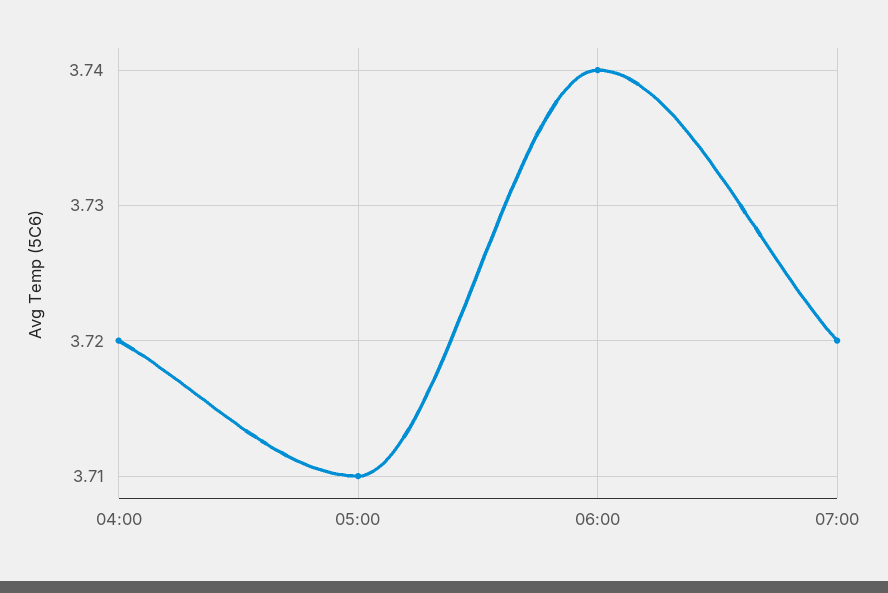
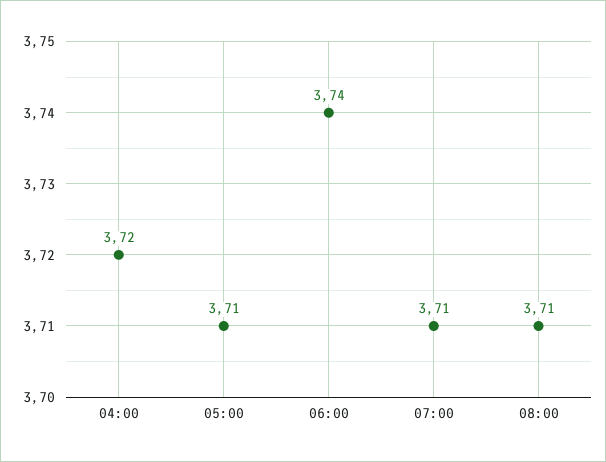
07:00: 3.72 -> 3.71
08:00: none -> 3.71

